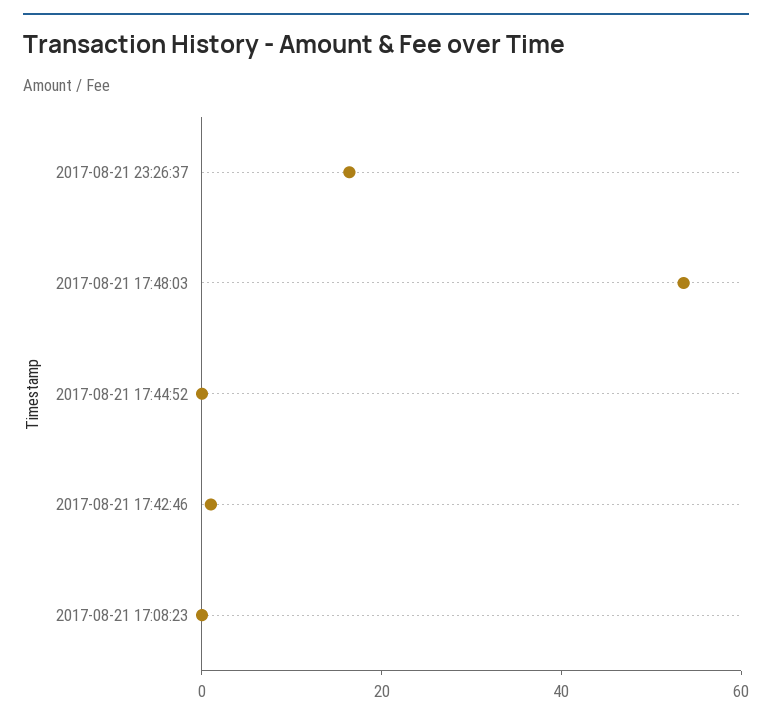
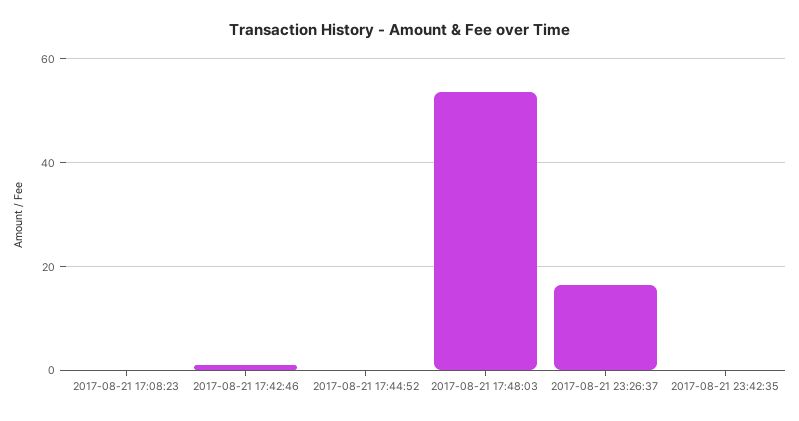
2017-08-21 23:42:35: none -> 0

